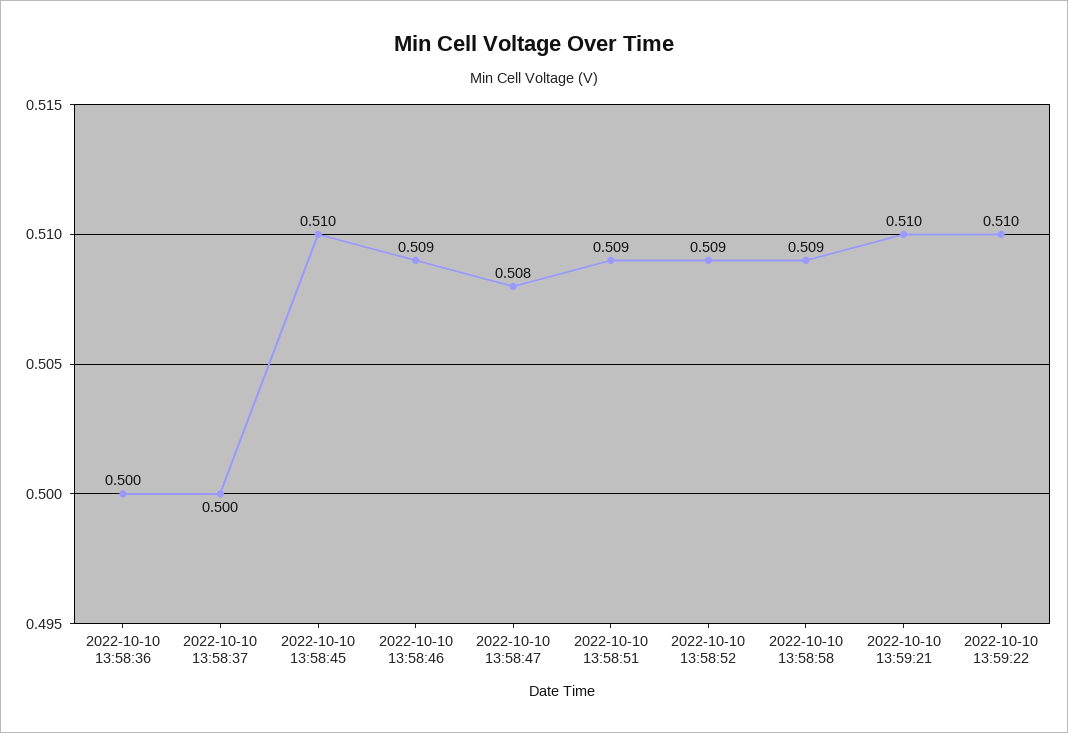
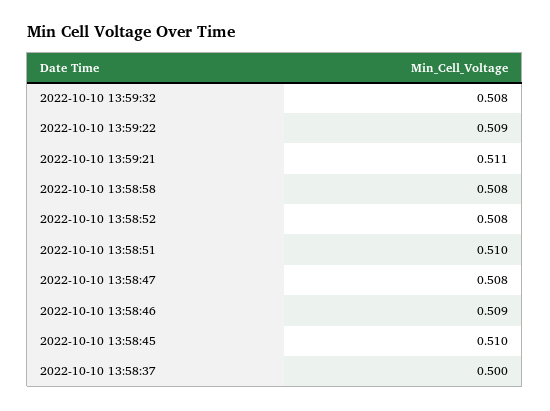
2022-10-10 13:58:36: 0.5 -> none
2022-10-10 13:58:51: 0.509 -> 0.51
2022-10-10 13:58:52: 0.509 -> 0.508
2022-10-10 13:58:58: 0.509 -> 0.508
2022-10-10 13:59:21: 0.51 -> 0.511
2022-10-10 13:59:22: 0.51 -> 0.509
2022-10-10 13:59:32: none -> 0.508

